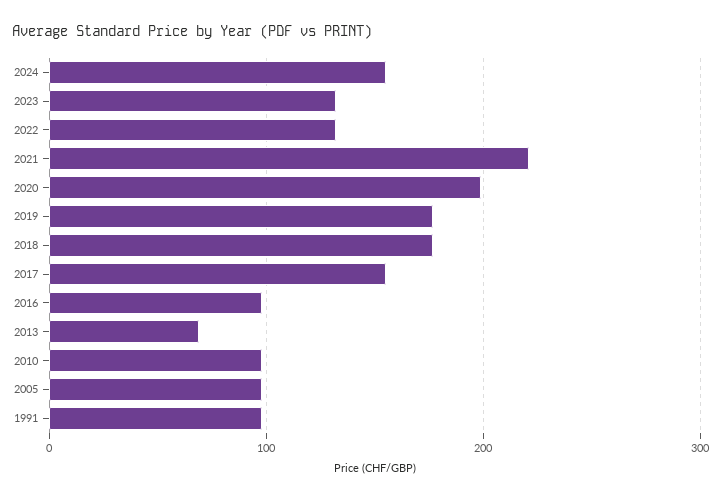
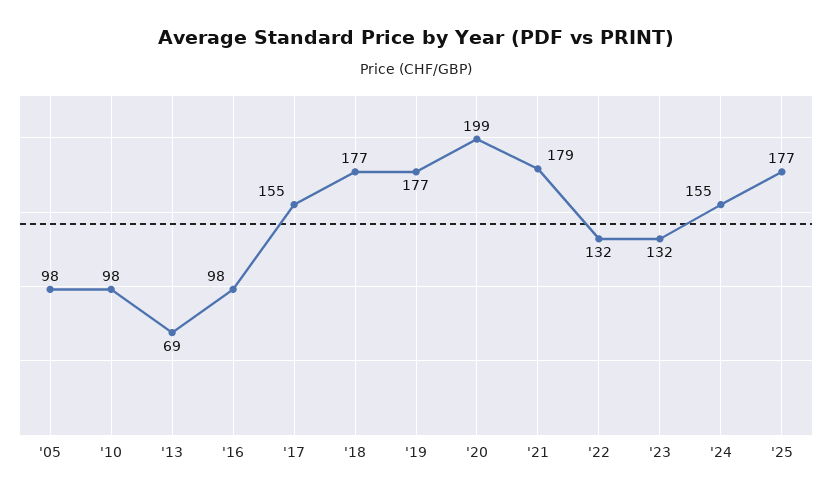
2021: 220 -> 179
1991: 100 -> none
'25: none -> 177

